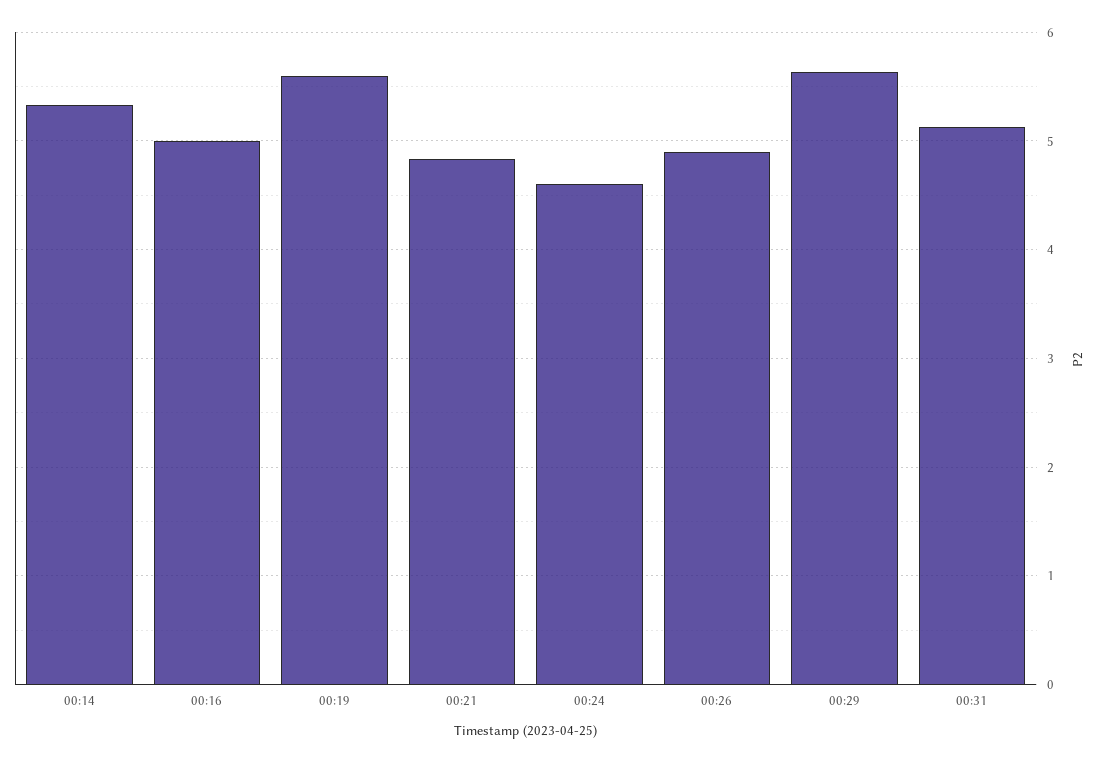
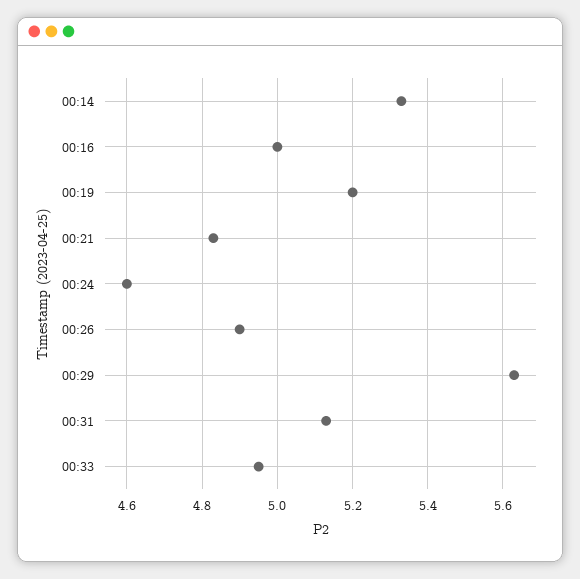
00:19: 5.6 -> 5.2
00:33: none -> 4.95

